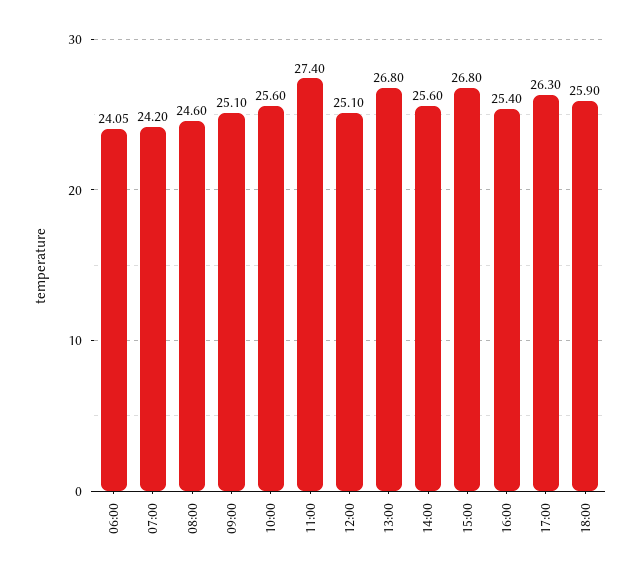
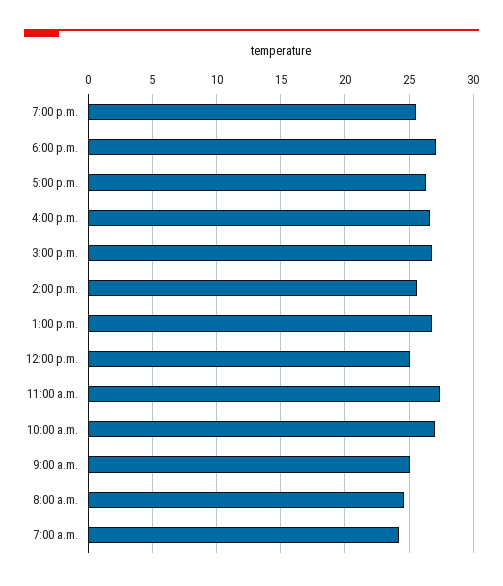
06:00: 24.05 -> none
10:00: 25.6 -> 27
16:00: 25.4 -> 26.5
18:00: 25.9 -> 27
7:00 p.m.: none -> 25.5

